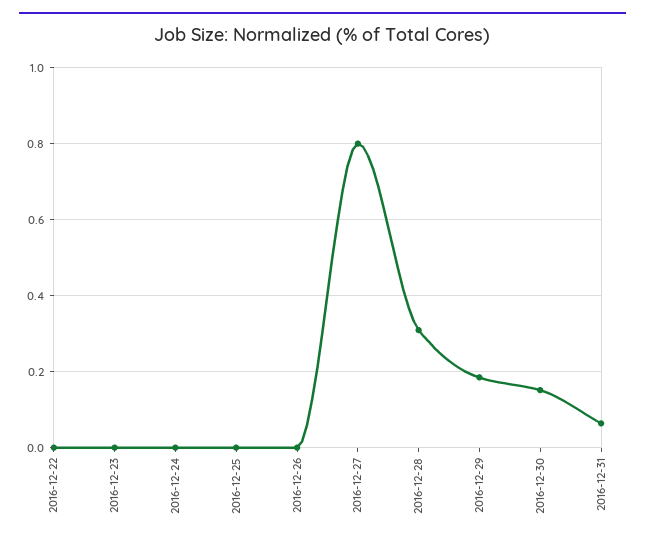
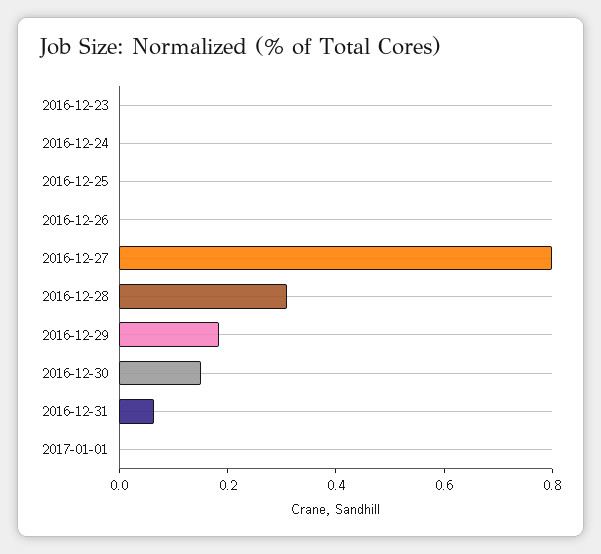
2016-12-22: 0 -> none
2017-01-01: none -> 0

